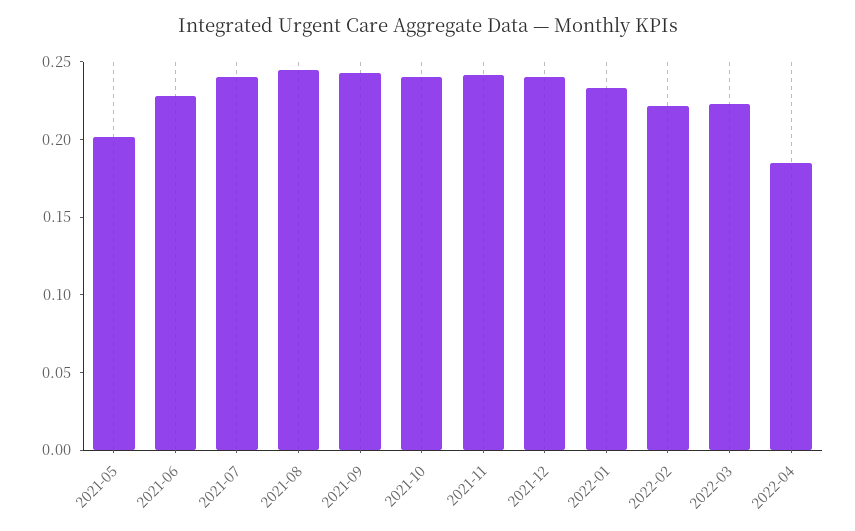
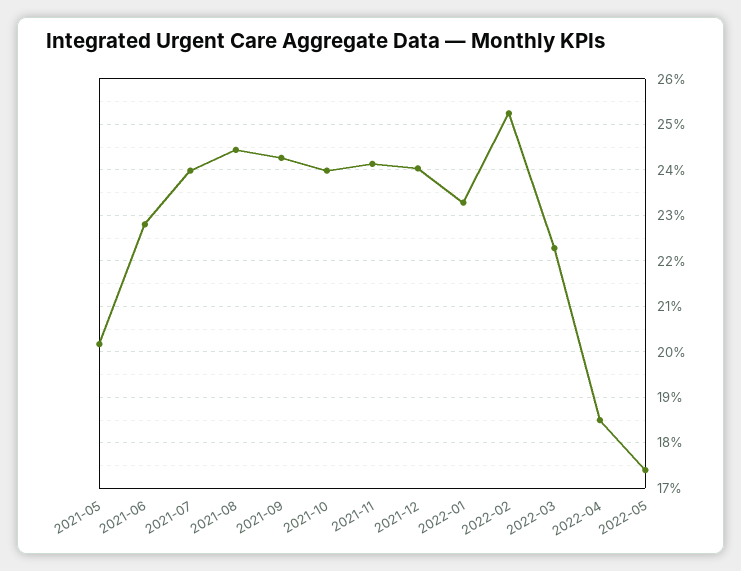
2022-02: 0.22 -> 0.252
2022-05: none -> 0.174

